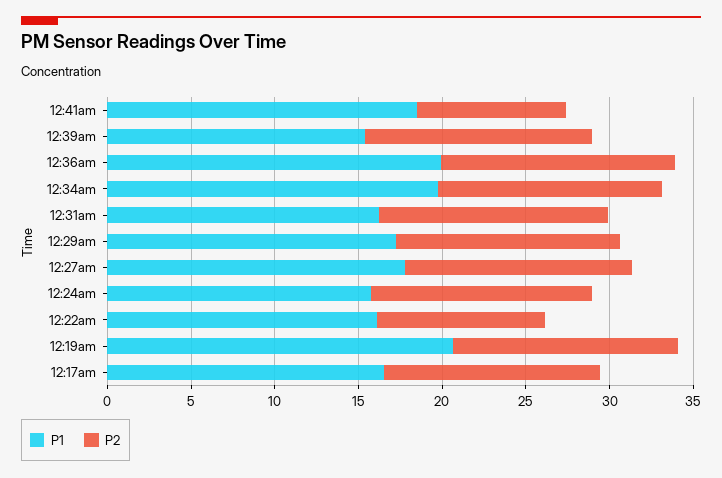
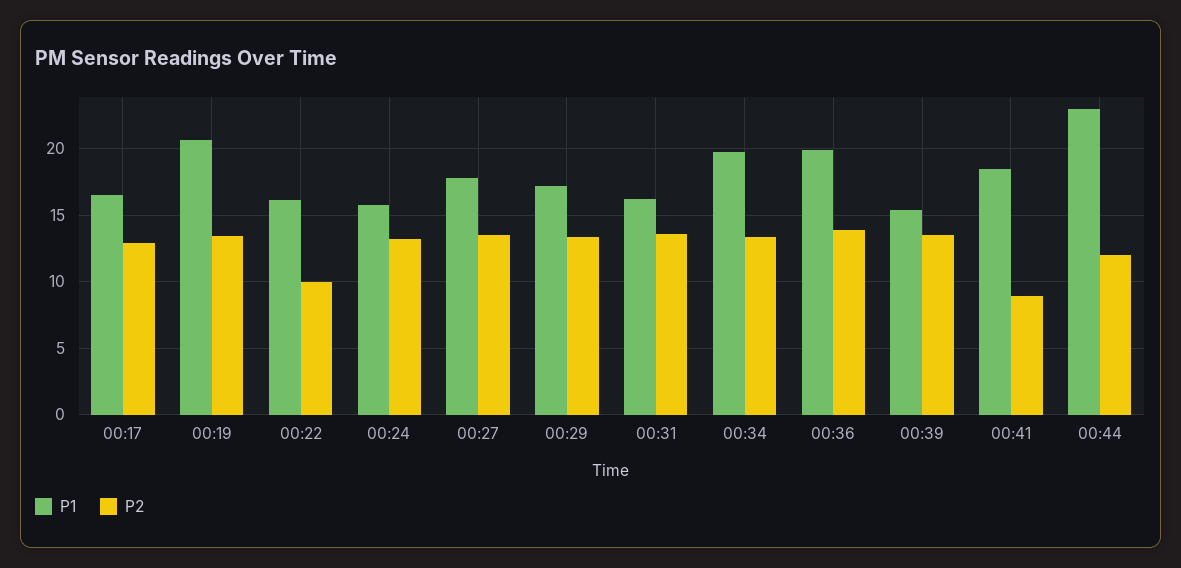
P1, 00:44: none -> 23
P2, 00:44: none -> 12

